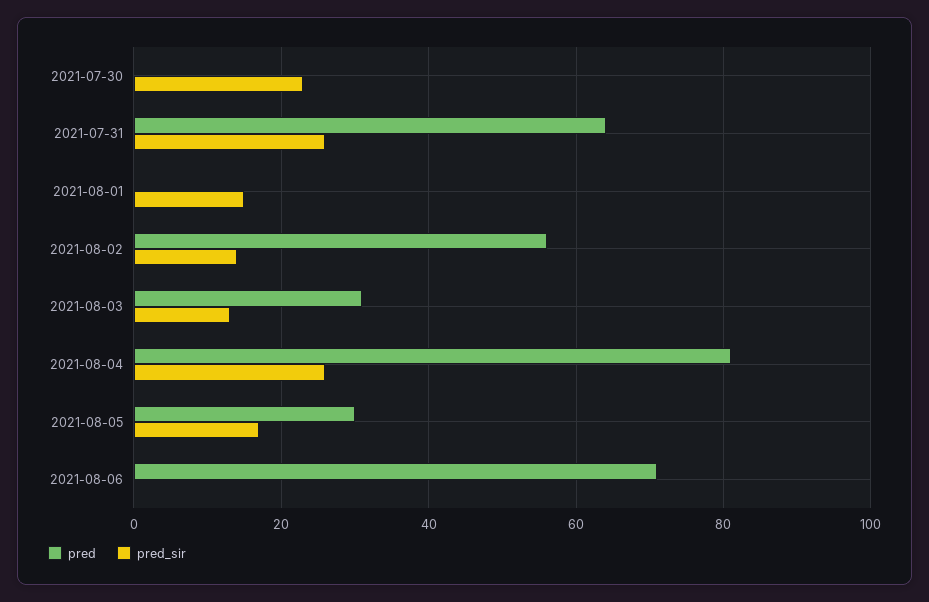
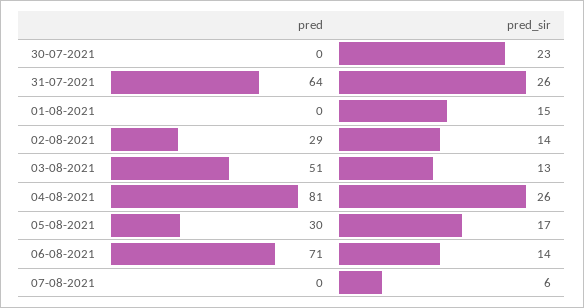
pred, 2021-08-02: 55 -> 29
pred, 2021-08-03: 30 -> 51
pred_sir, 2021-08-06: 0 -> 14
pred, 07-08-2021: none -> 0
pred_sir, 07-08-2021: none -> 6

